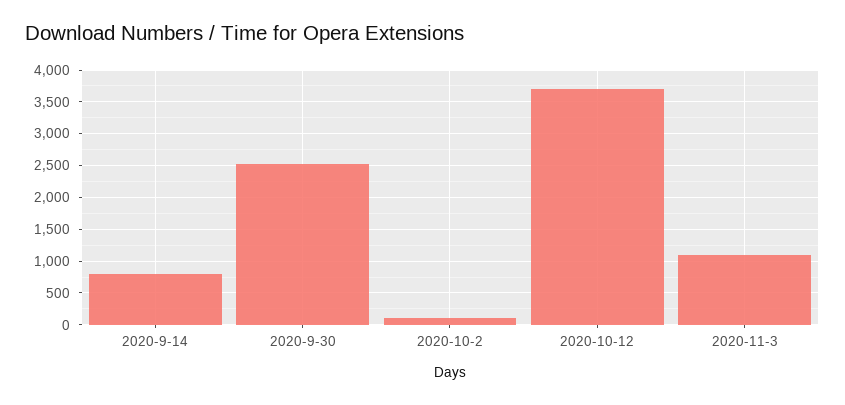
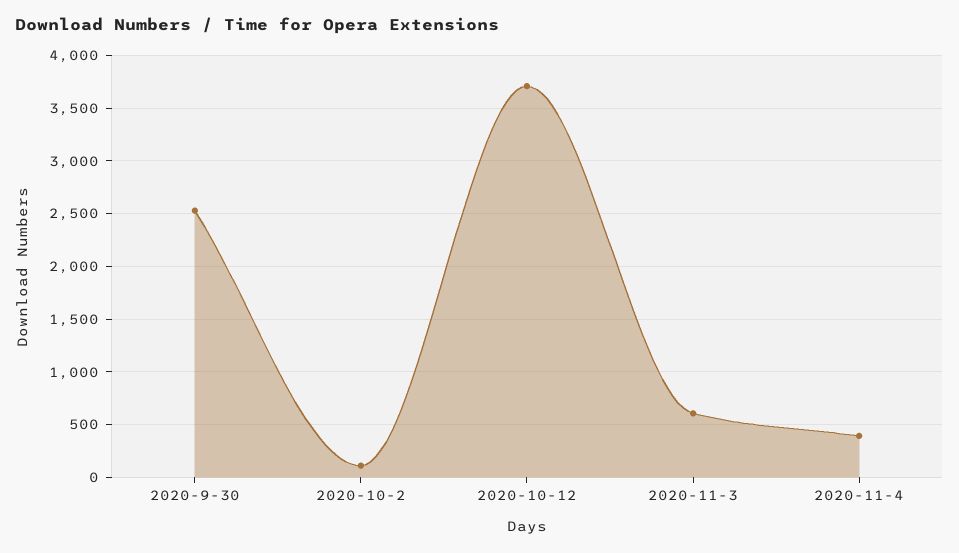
2020-9-14: 800 -> none
2020-11-3: 1100 -> 600
2020-11-4: none -> 400

